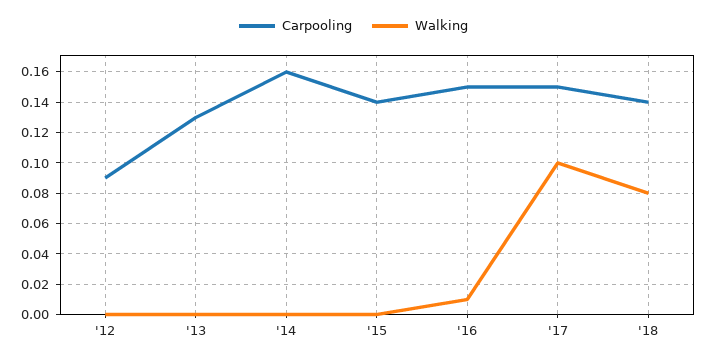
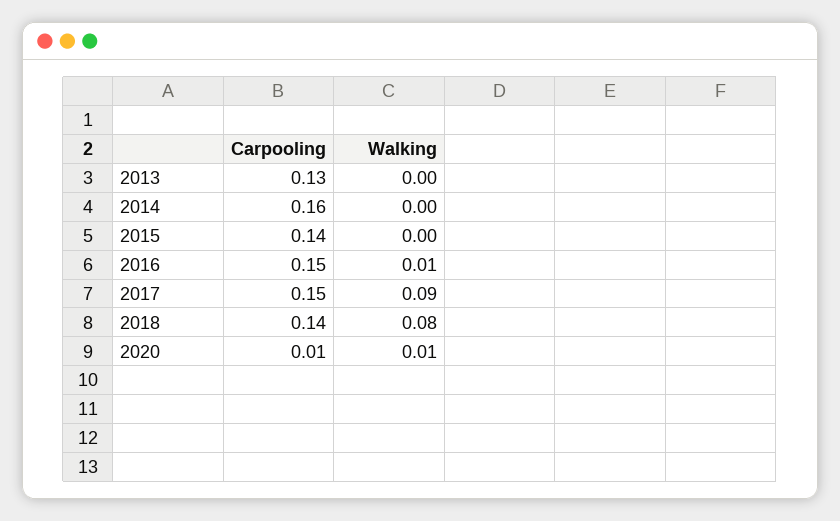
Carpooling, '12: 0.09 -> none
Walking, '12: 0 -> none
Walking, '17: 0.1 -> 0.09
Carpooling, 2020: none -> 0.01
Walking, 2020: none -> 0.01

